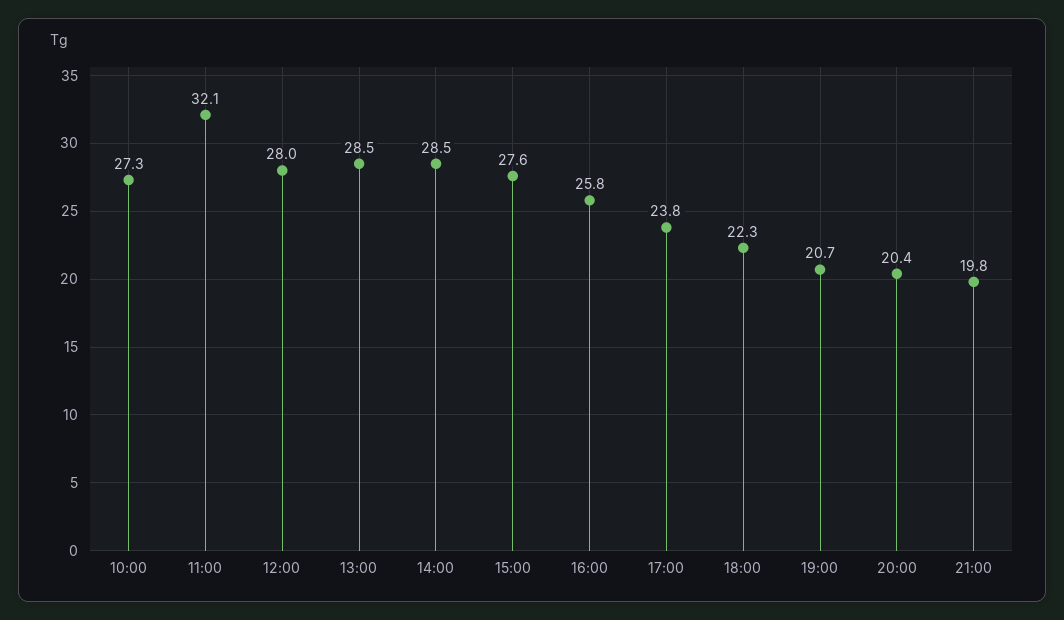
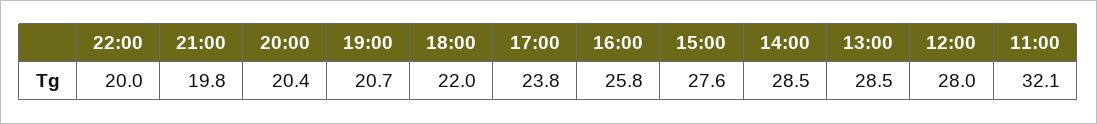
10:00: 27.3 -> none
18:00: 22.3 -> 22
22:00: none -> 20

